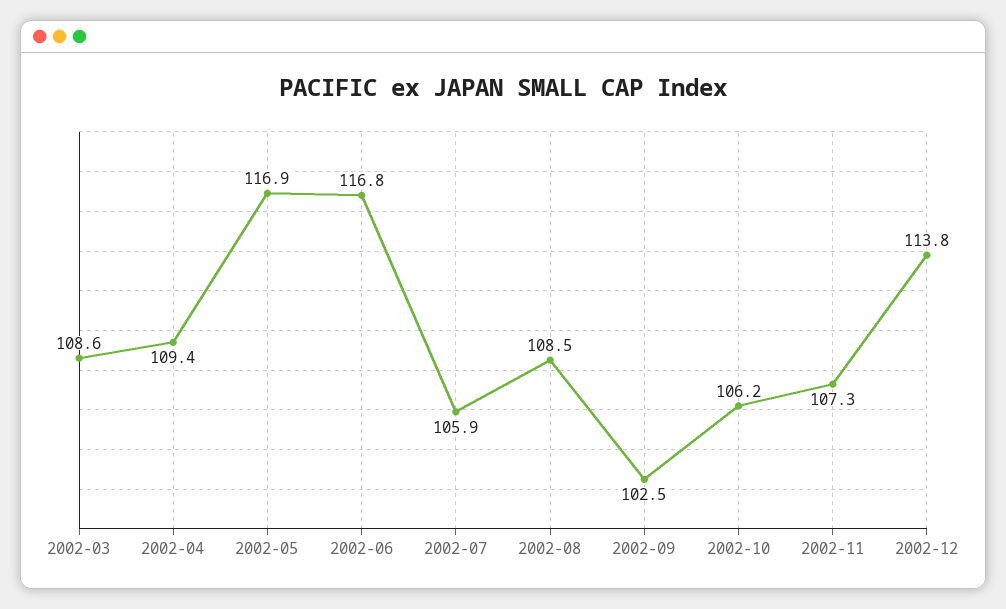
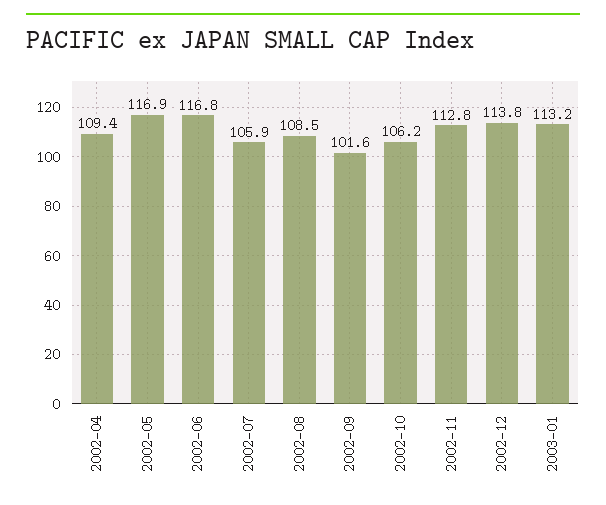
2002-03: 108.6 -> none
2002-09: 102.5 -> 101.6
2002-11: 107.3 -> 112.8
2003-01: none -> 113.2

